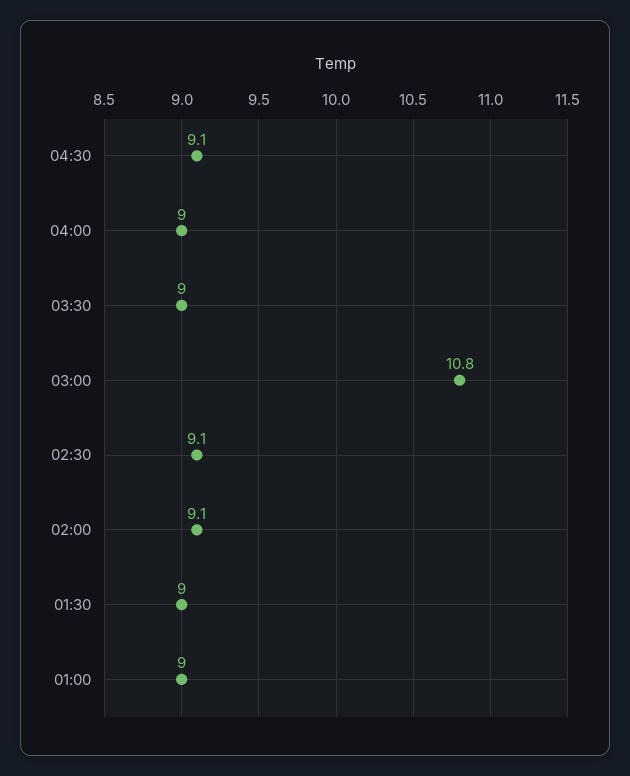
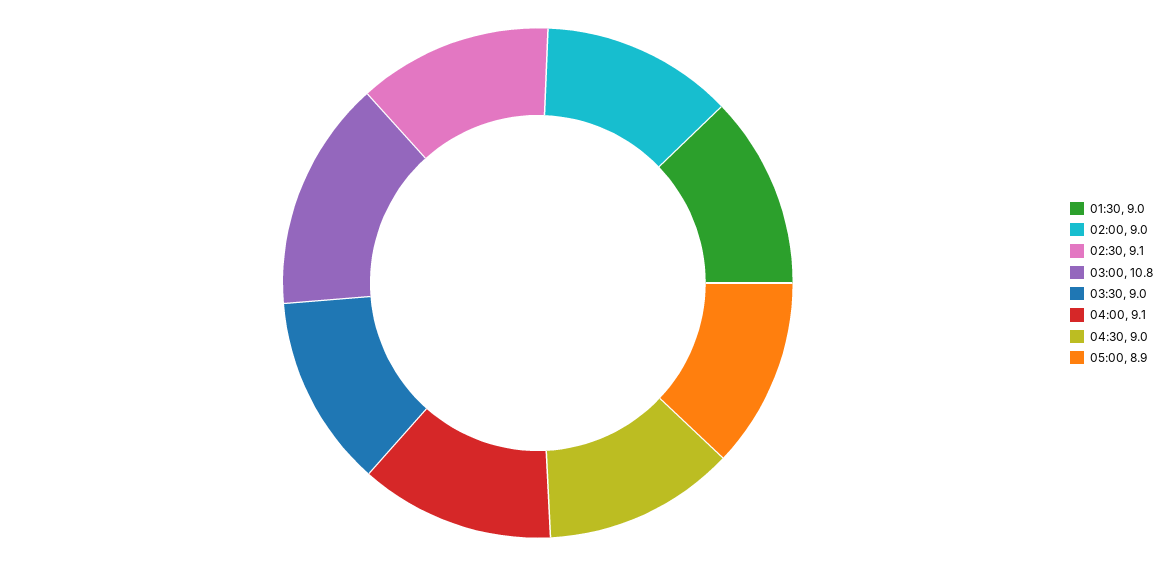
04:30: 9.1 -> 9
04:00: 9 -> 9.1
02:00: 9.1 -> 9
01:00: 9 -> none
05:00: none -> 8.9

